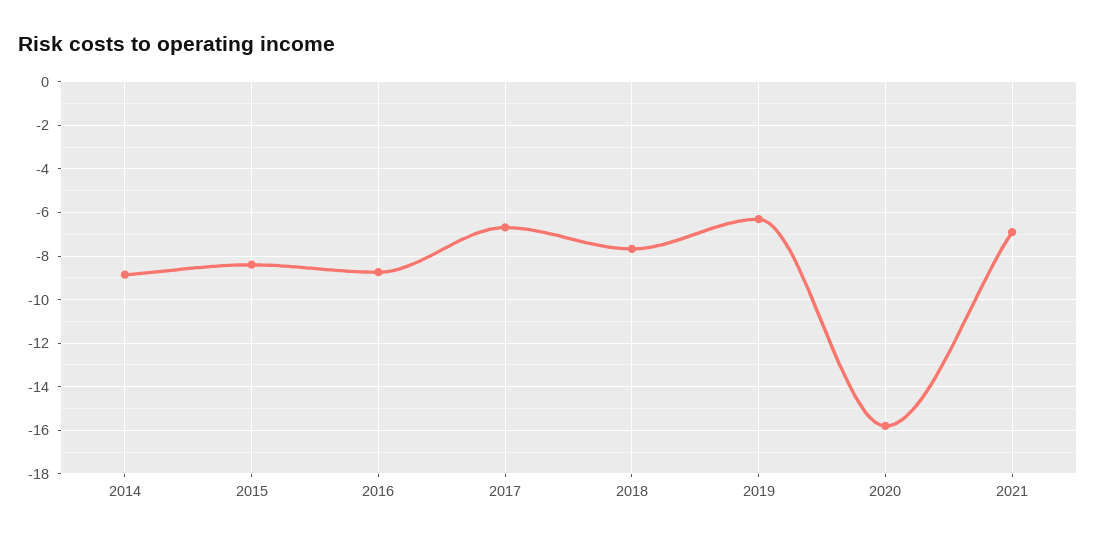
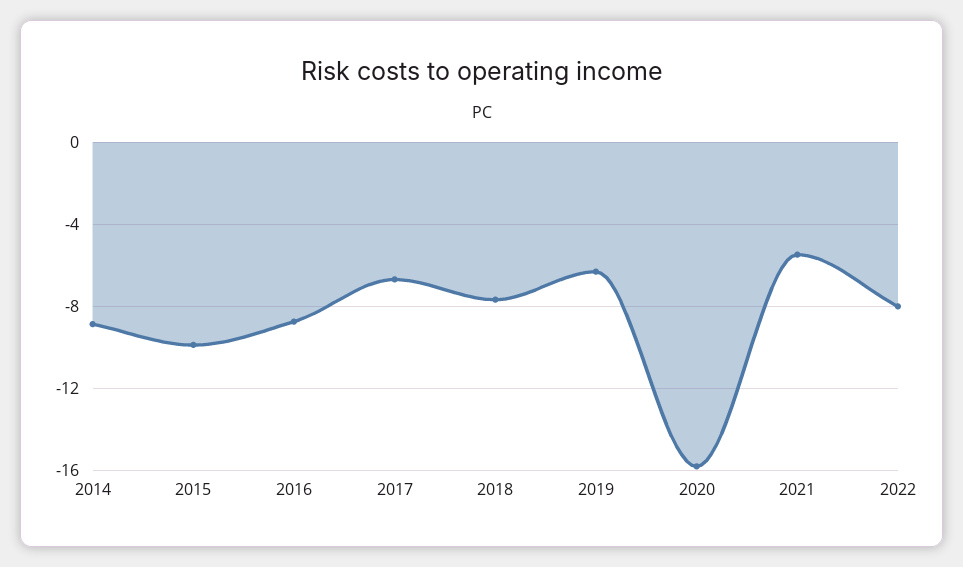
2015: -8.5 -> -10
2021: -7 -> -5.5
2022: none -> -8

